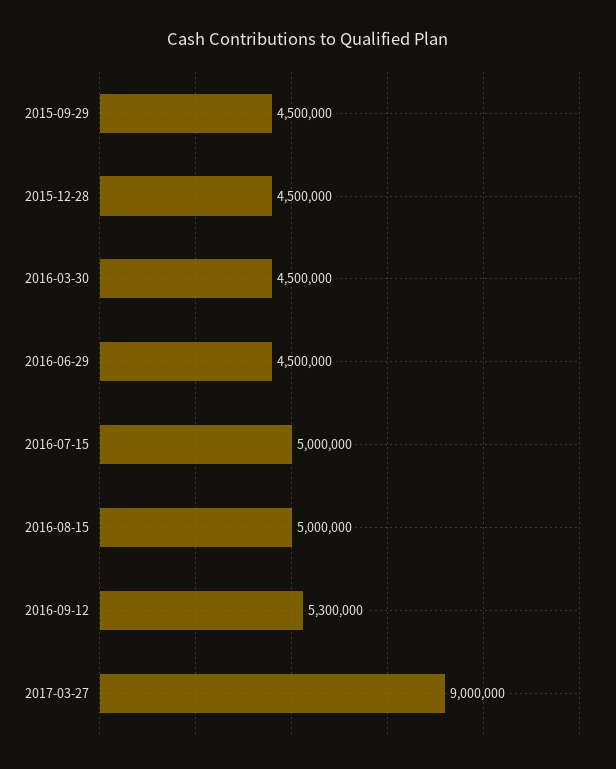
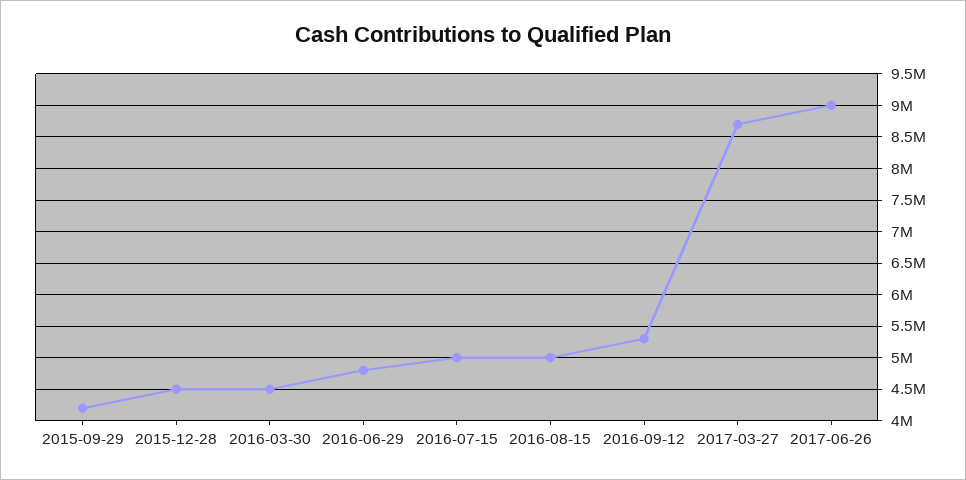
2015-09-29: 4500000 -> 4200000
2016-06-29: 4500000 -> 4800000
2017-03-27: 9000000 -> 8700000
2017-06-26: none -> 9000000

